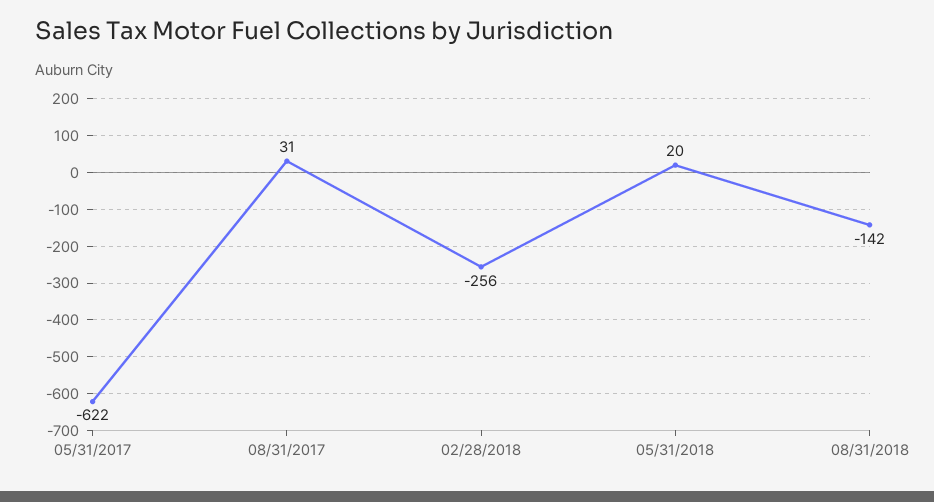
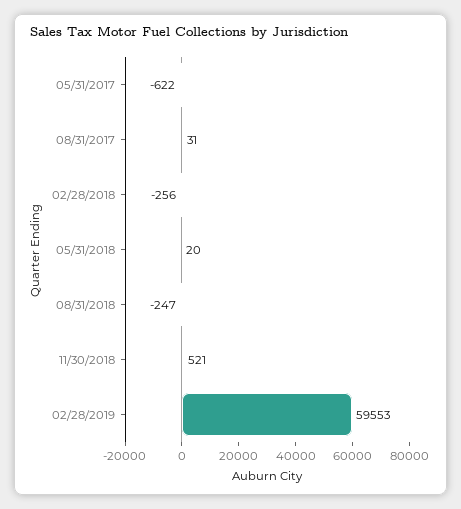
08/31/2018: -142 -> -247
11/30/2018: none -> 521
02/28/2019: none -> 59553

